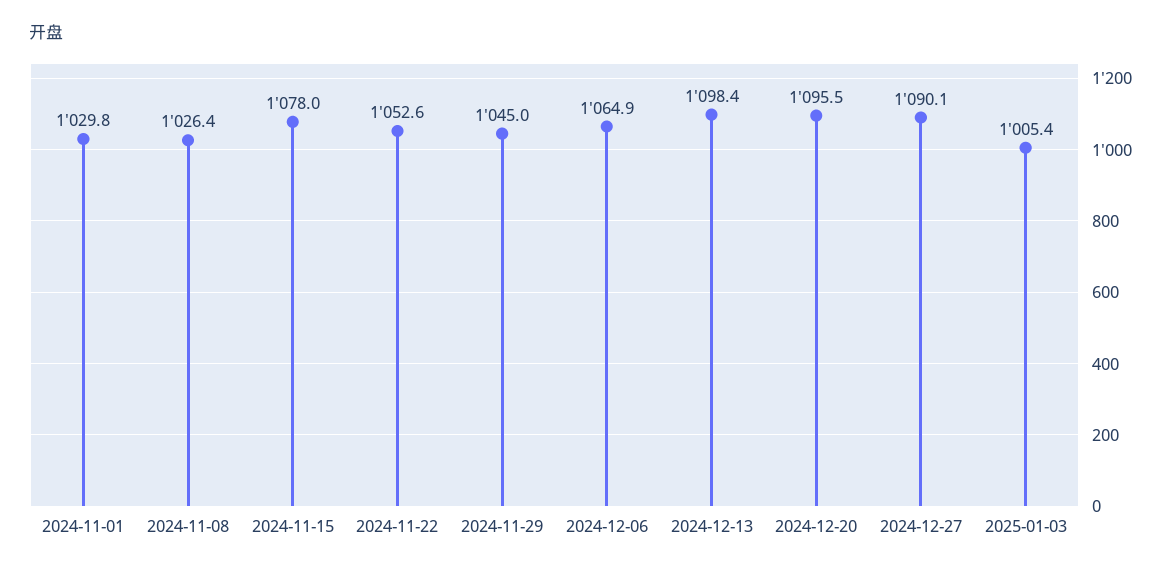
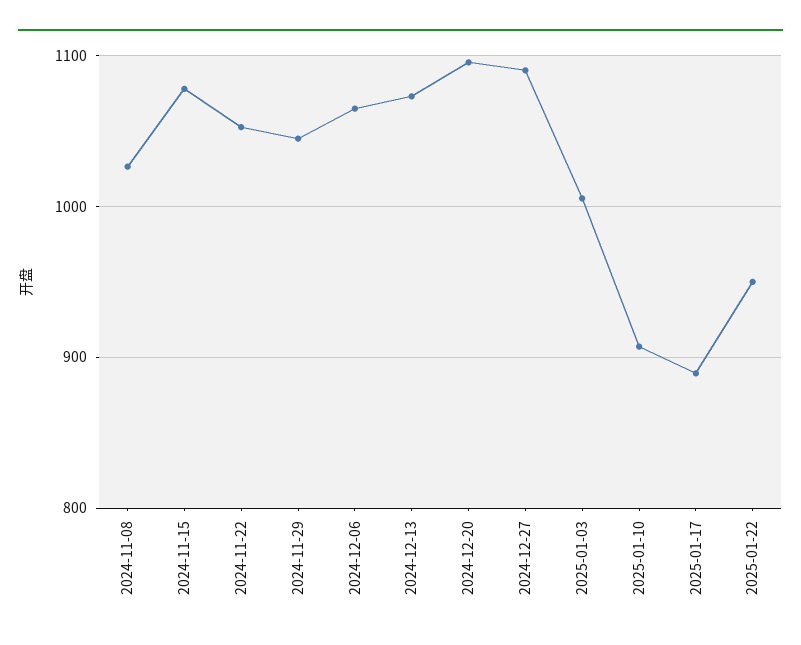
2024-11-01: 1029.8 -> none
2024-12-13: 1098.4 -> 1070
2025-01-10: none -> 910
2025-01-17: none -> 890
2025-01-22: none -> 950

